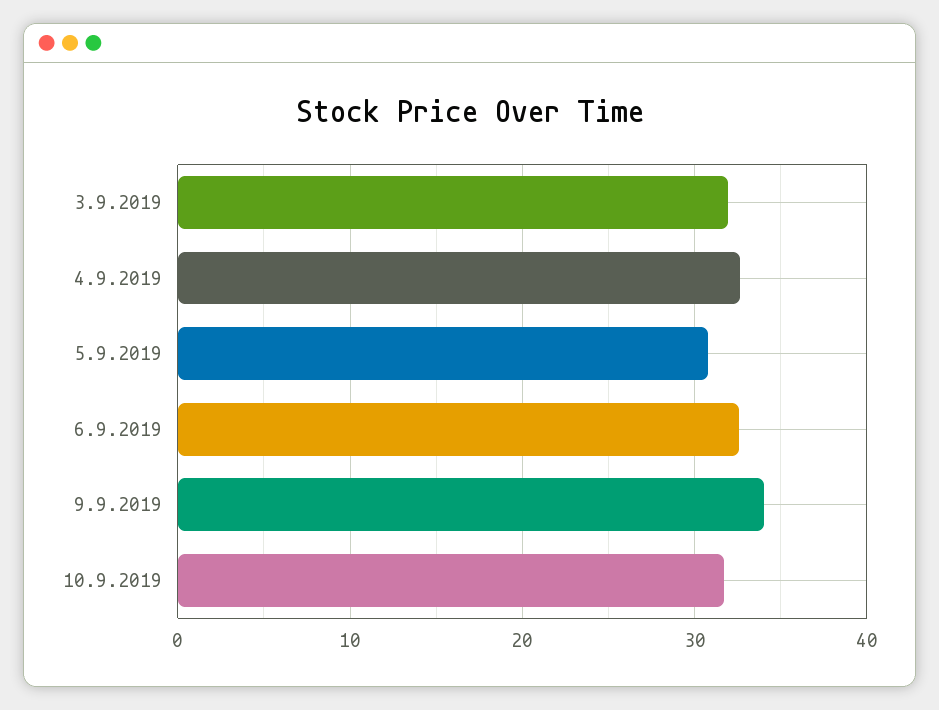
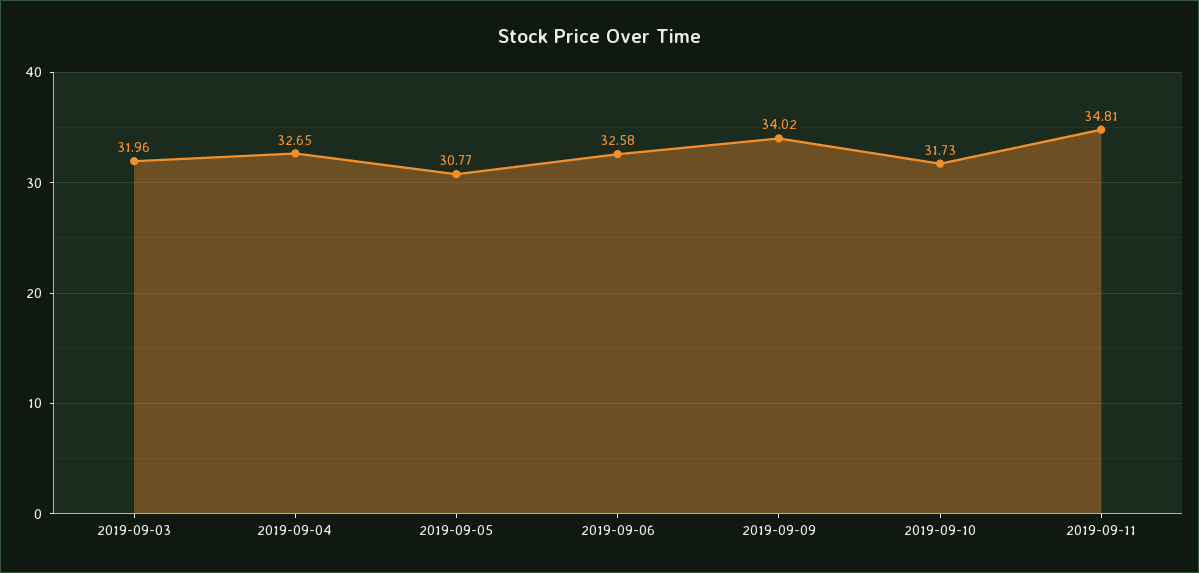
2019-09-11: none -> 34.81

